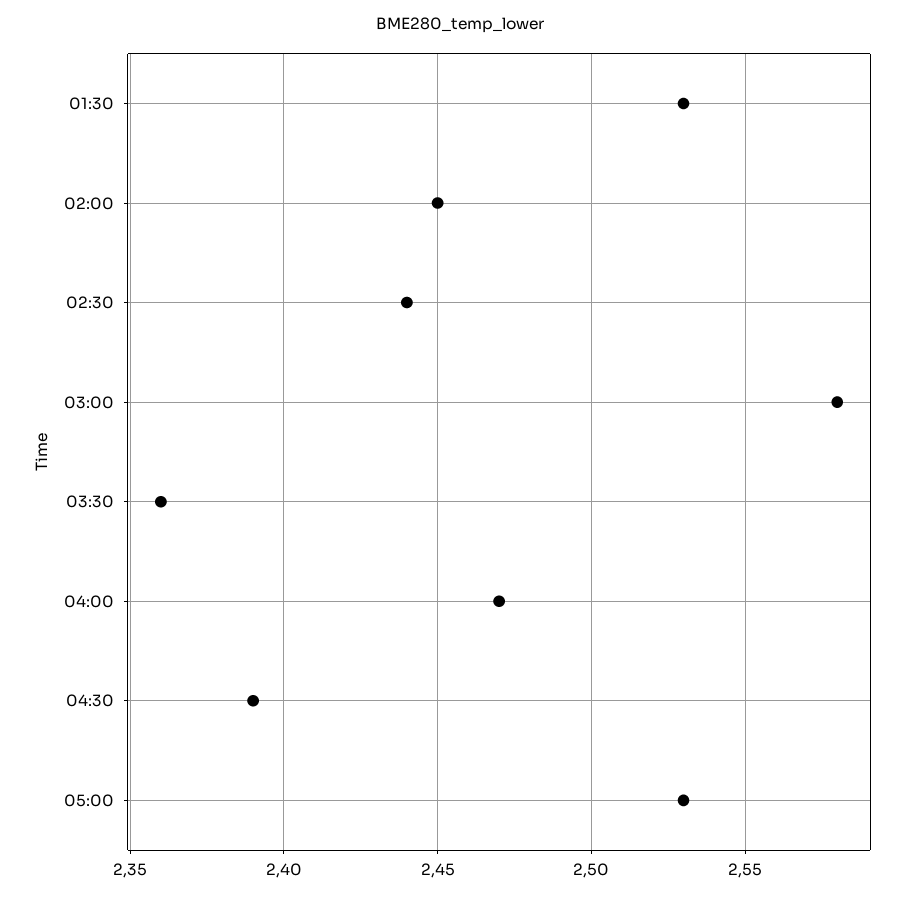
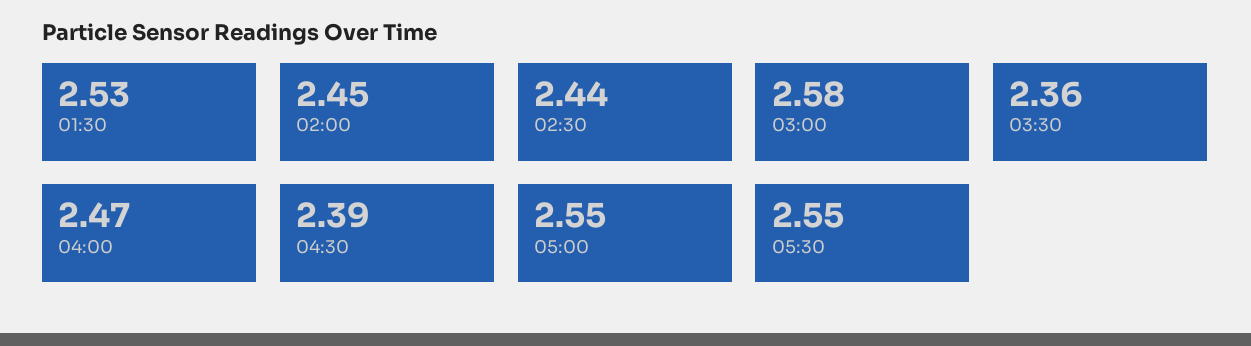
05:00: 2.53 -> 2.55
05:30: none -> 2.55

